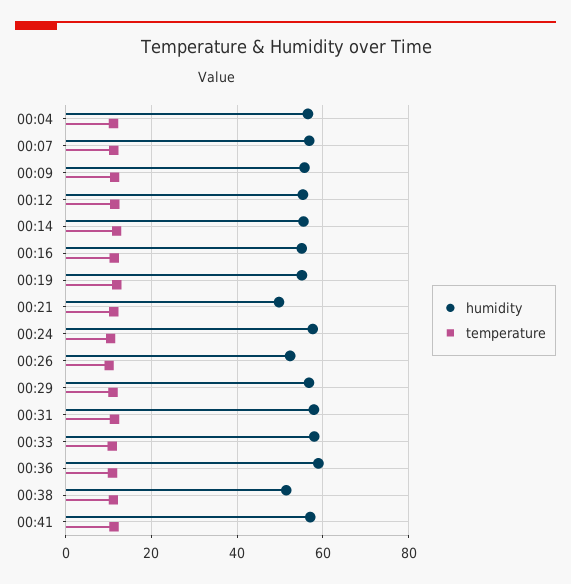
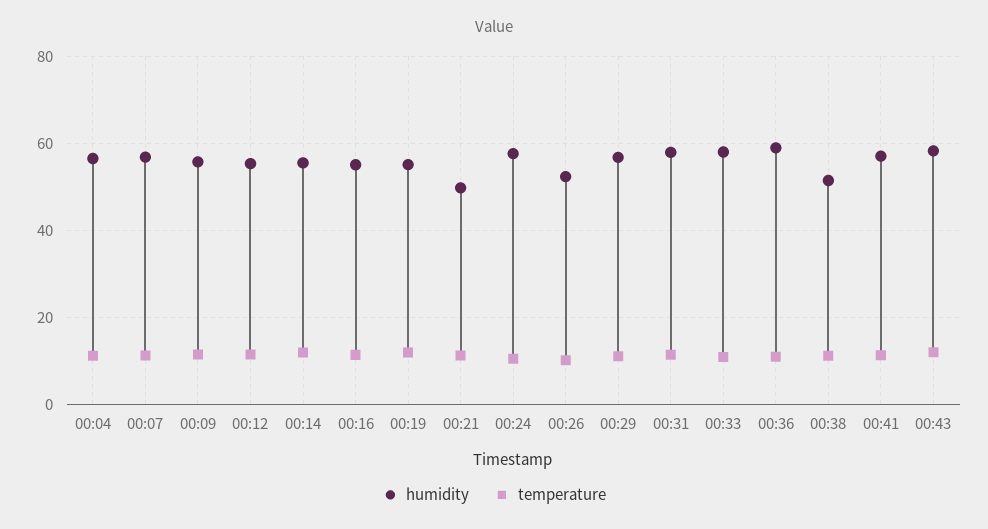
humidity, 00:43: none -> 58
temperature, 00:43: none -> 12

